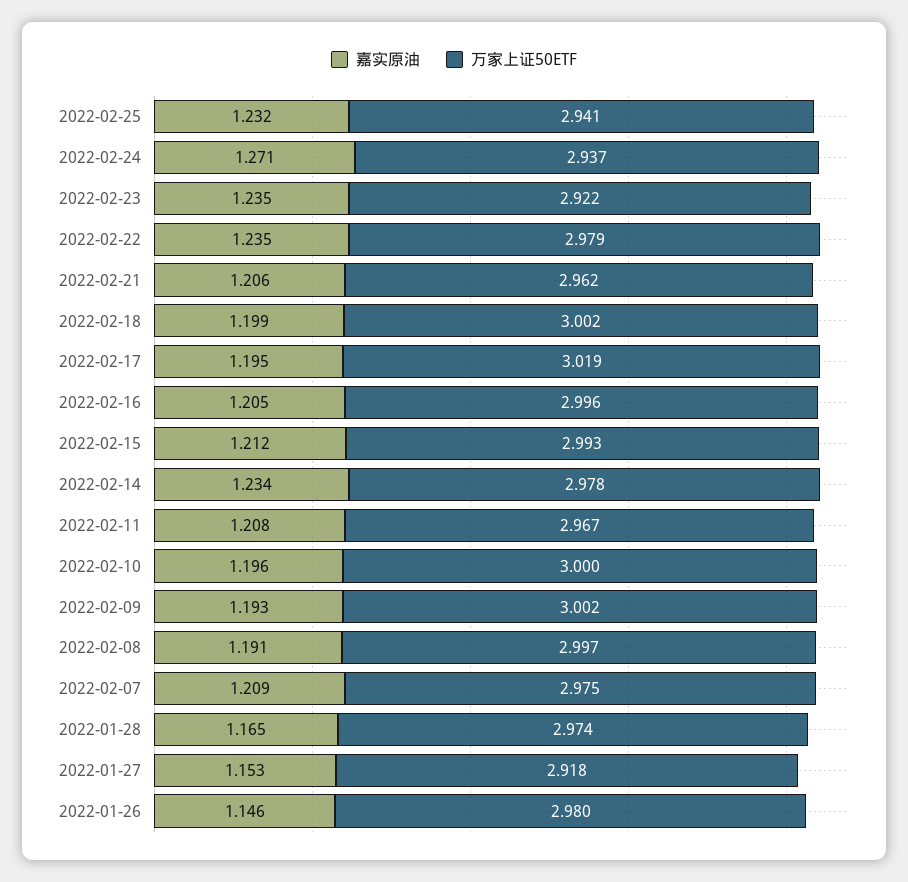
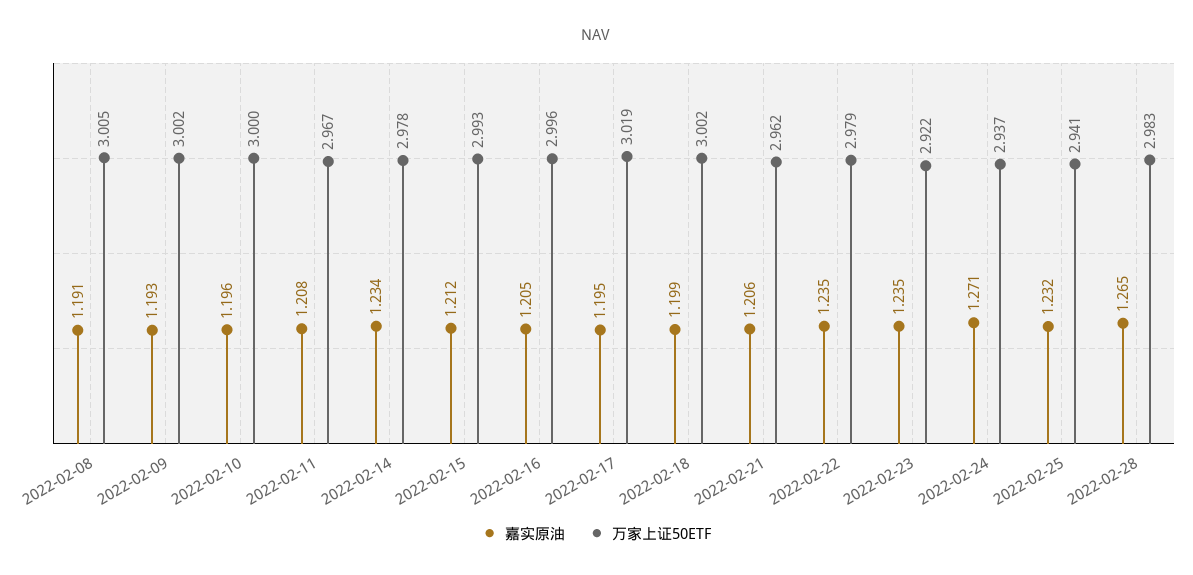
万家上证50ETF, 2022-02-08: 2.997 -> 3.005
嘉实原油, 2022-02-07: 1.209 -> none
万家上证50ETF, 2022-02-07: 2.975 -> none
嘉实原油, 2022-01-28: 1.165 -> none
万家上证50ETF, 2022-01-28: 2.974 -> none
嘉实原油, 2022-01-27: 1.153 -> none
万家上证50ETF, 2022-01-27: 2.918 -> none
嘉实原油, 2022-01-26: 1.146 -> none
万家上证50ETF, 2022-01-26: 2.98 -> none
嘉实原油, 2022-02-28: none -> 1.265
万家上证50ETF, 2022-02-28: none -> 2.983

